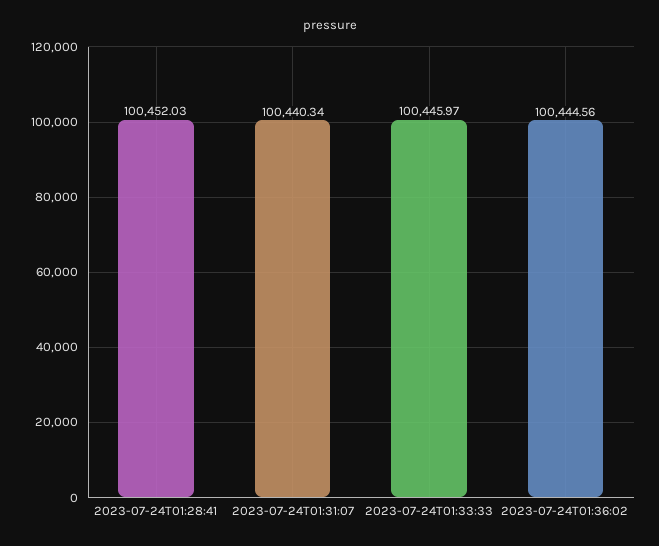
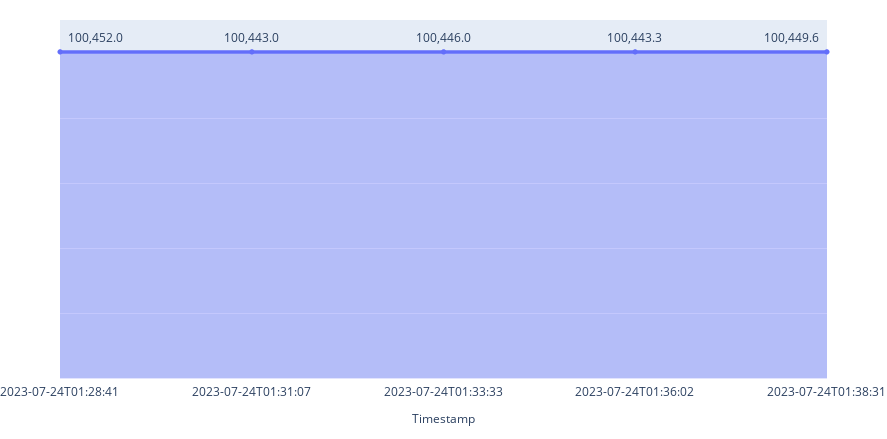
2023-07-24T01:31:07: 100440.34 -> 100443
2023-07-24T01:36:02: 100444.56 -> 100443.3
2023-07-24T01:38:31: none -> 100449.6

